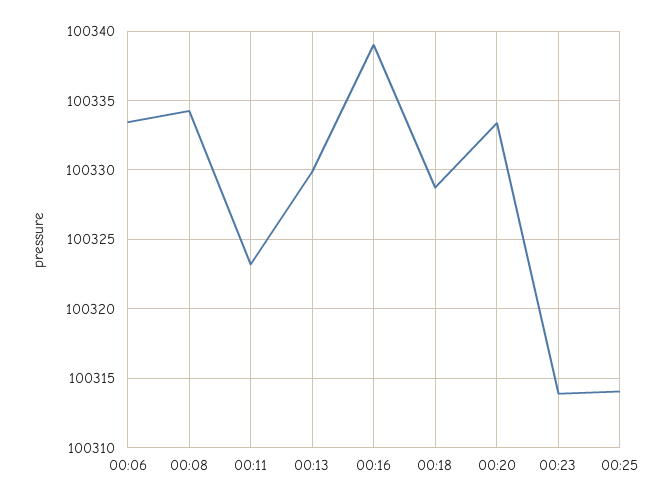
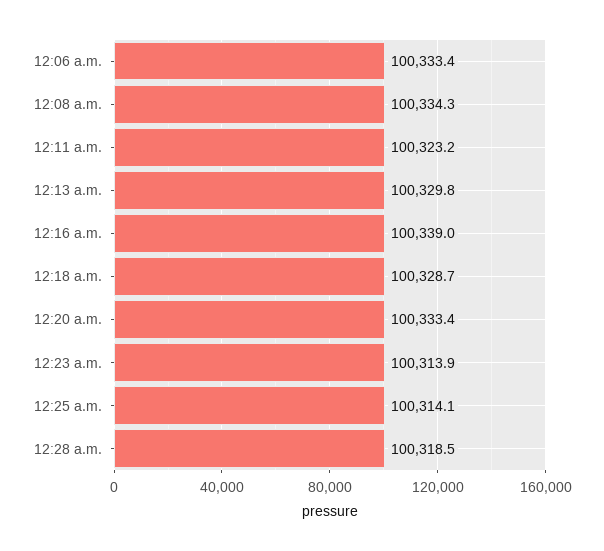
12:28 a.m.: none -> 100318.5

